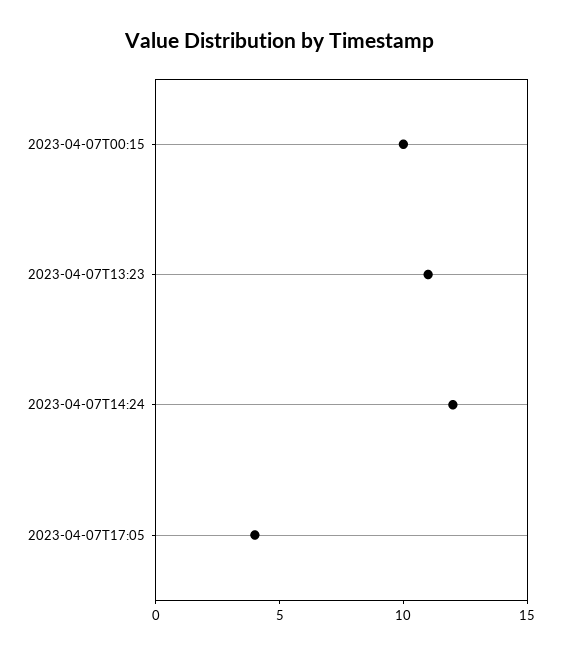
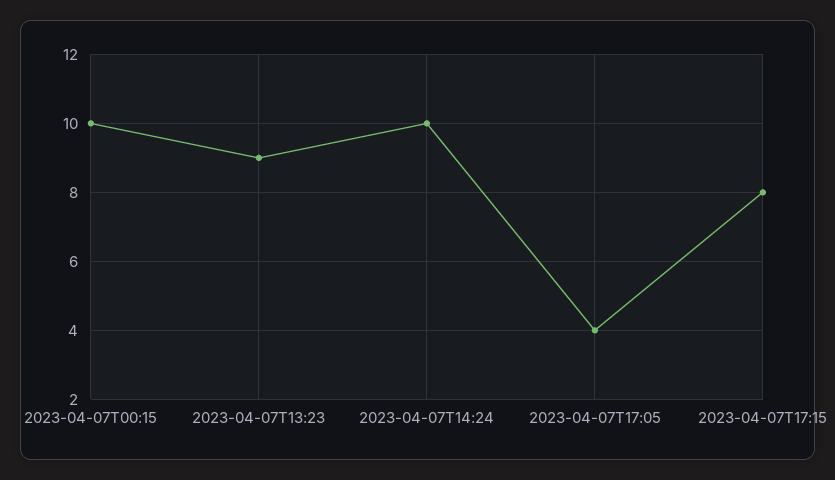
2023-04-07T13:23: 11 -> 9
2023-04-07T14:24: 12 -> 10
2023-04-07T17:15: none -> 8

